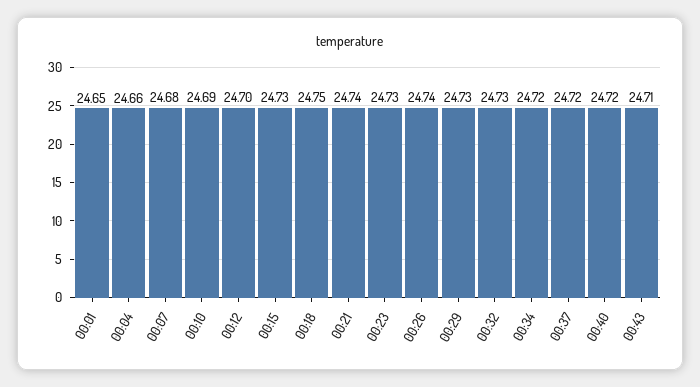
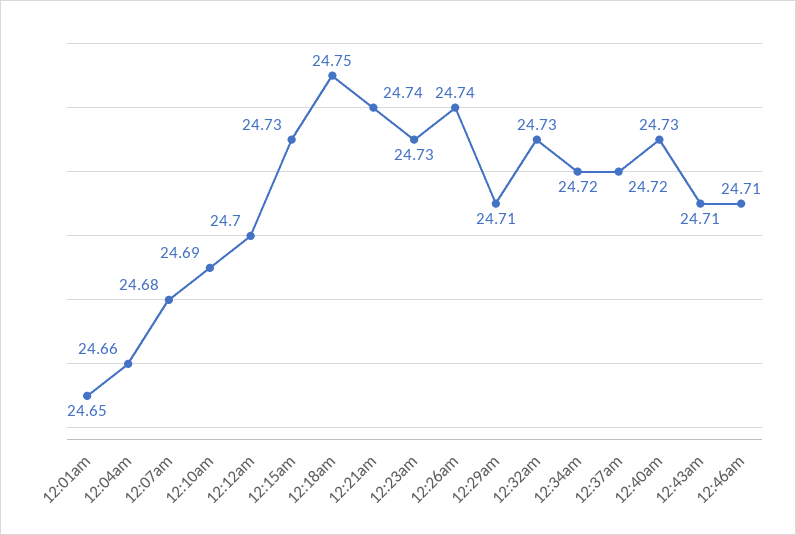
00:29: 24.73 -> 24.71
00:40: 24.72 -> 24.73
12:46am: none -> 24.71

